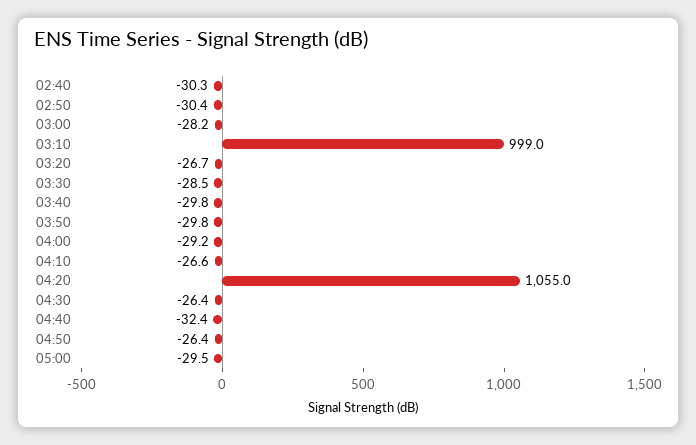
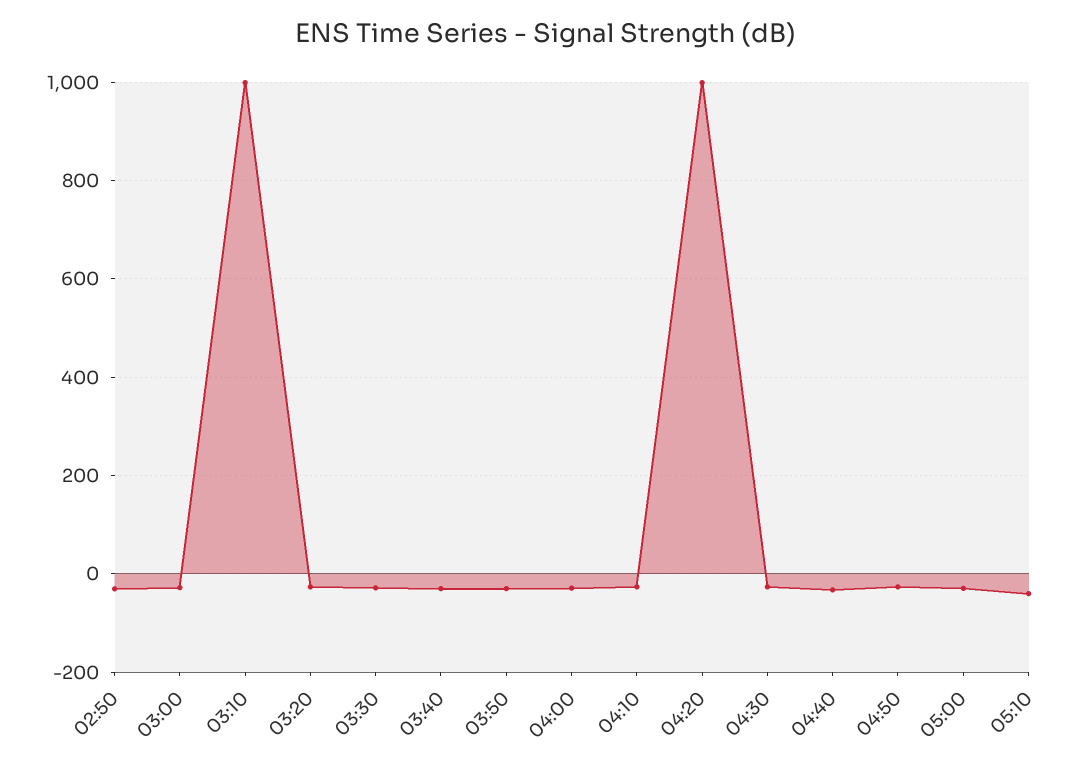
02:40: -30.3 -> none
04:20: 1055 -> 1000
05:10: none -> -40

